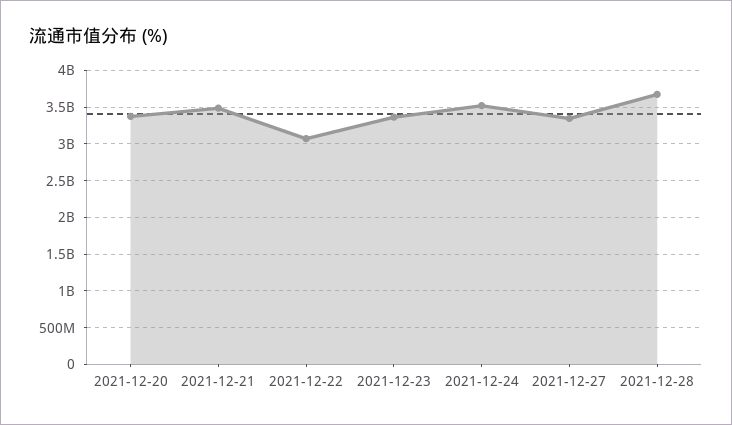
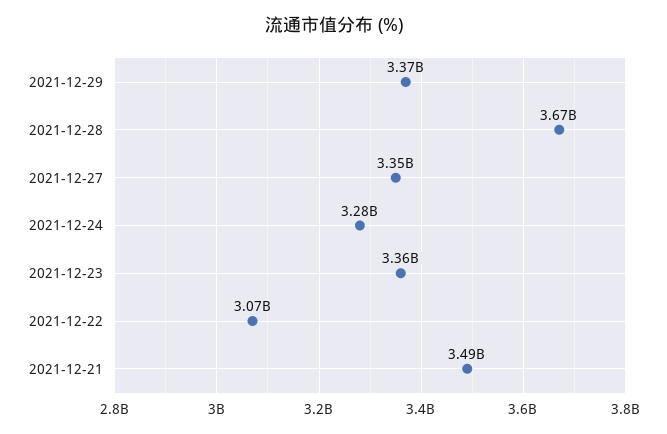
2021-12-20: 3400000000 -> none
2021-12-24: 3500000000 -> 3280000000
2021-12-29: none -> 3370000000

